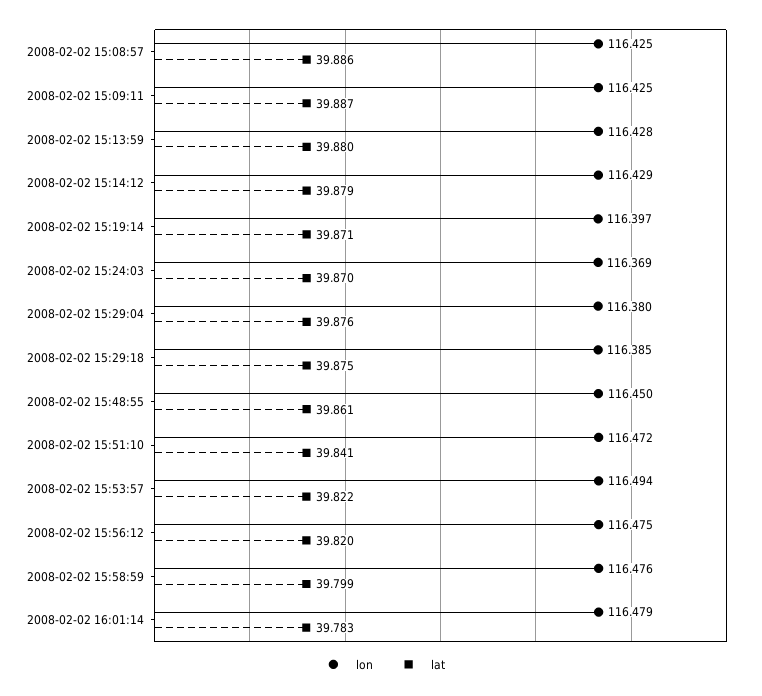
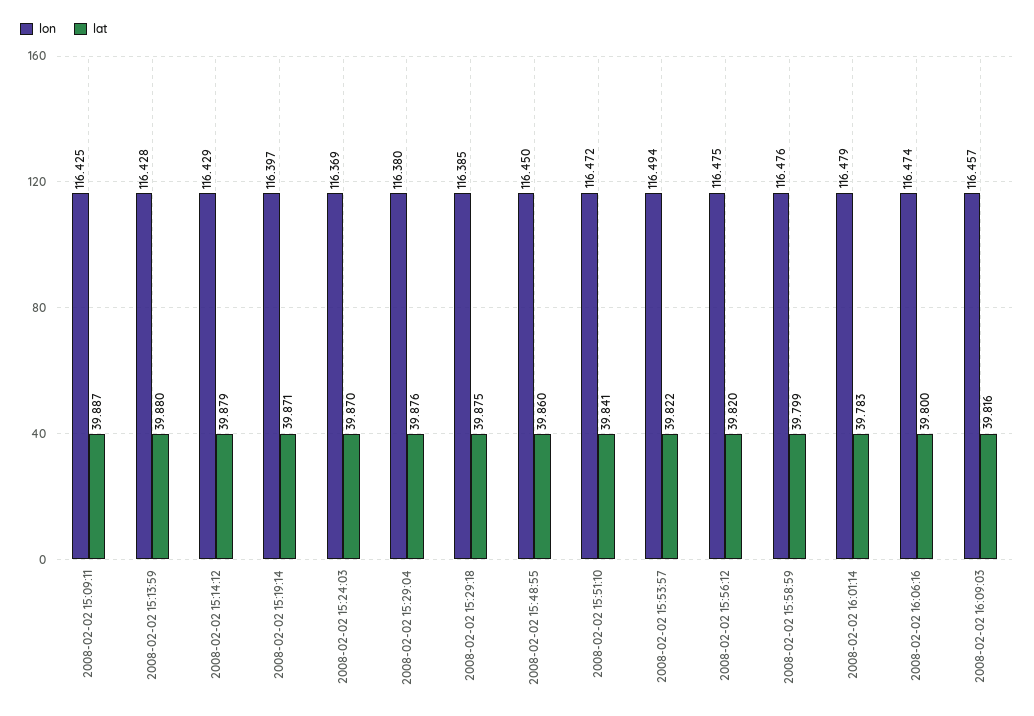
lon, 2008-02-02 15:08:57: 116.425 -> none
lat, 2008-02-02 15:08:57: 39.886 -> none
lat, 2008-02-02 15:48:55: 39.861 -> 39.86
lon, 2008-02-02 16:06:16: none -> 116.474
lat, 2008-02-02 16:06:16: none -> 39.8
lon, 2008-02-02 16:09:03: none -> 116.457
lat, 2008-02-02 16:09:03: none -> 39.816

